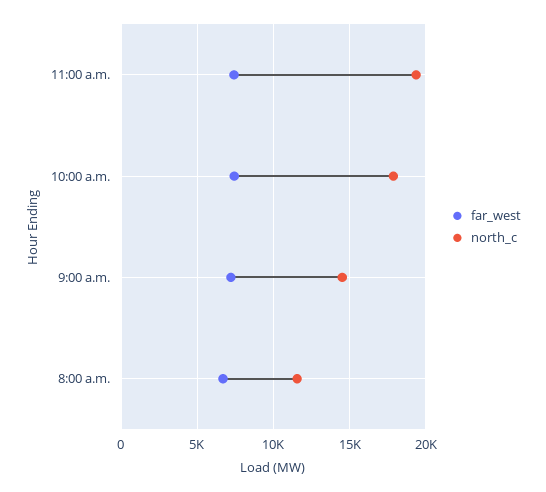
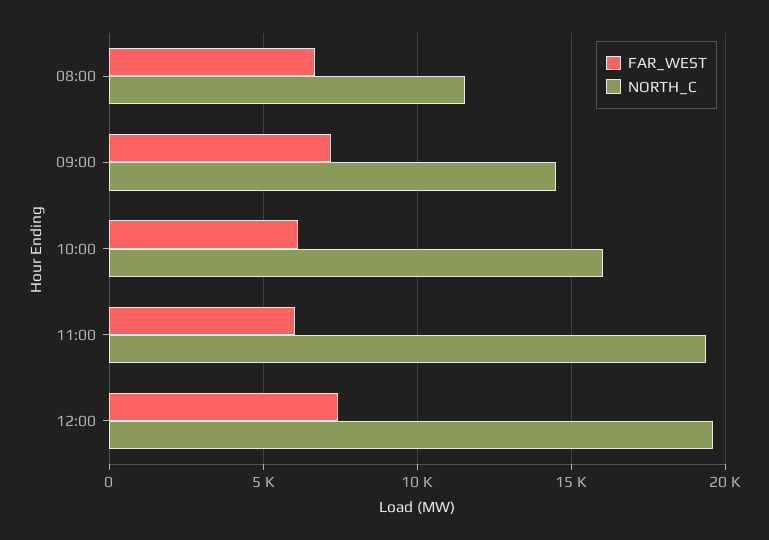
far_west, 11:00 a.m.: 7500 -> 6000
far_west, 10:00 a.m.: 7500 -> 6000
north_c, 10:00 a.m.: 18000 -> 16000
far_west, 12:00: none -> 7500
north_c, 12:00: none -> 19500

